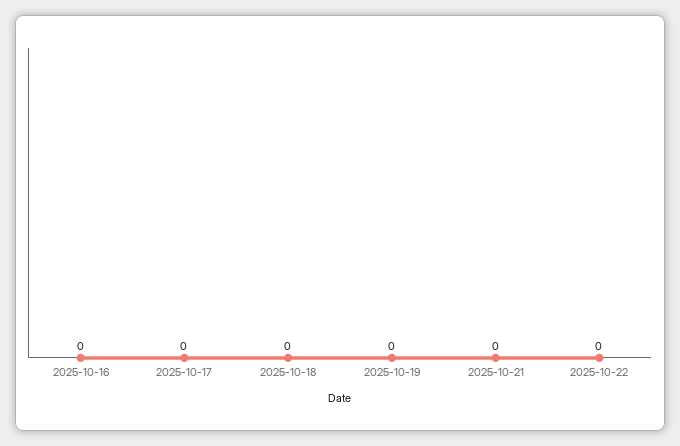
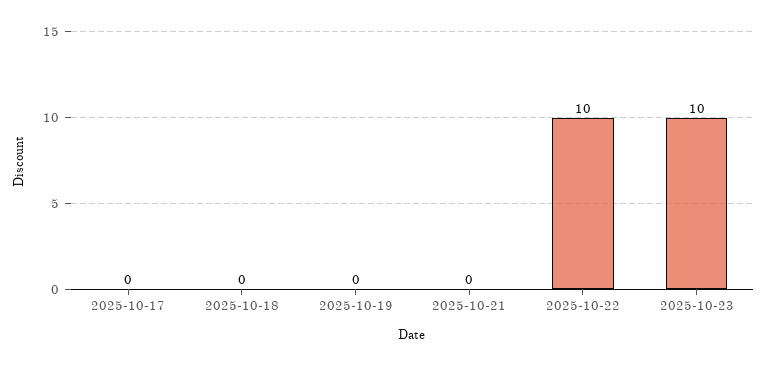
2025-10-16: 0 -> none
2025-10-22: 0 -> 10
2025-10-23: none -> 10

